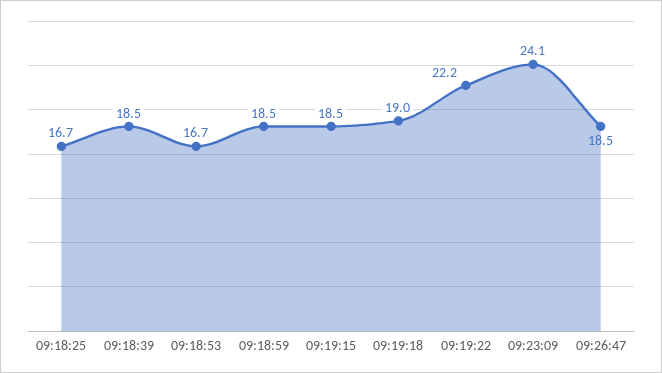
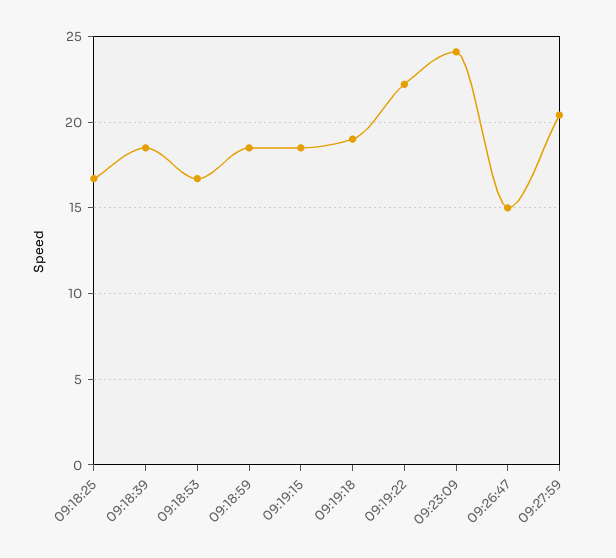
09:26:47: 18.5 -> 15
09:27:59: none -> 20.5

